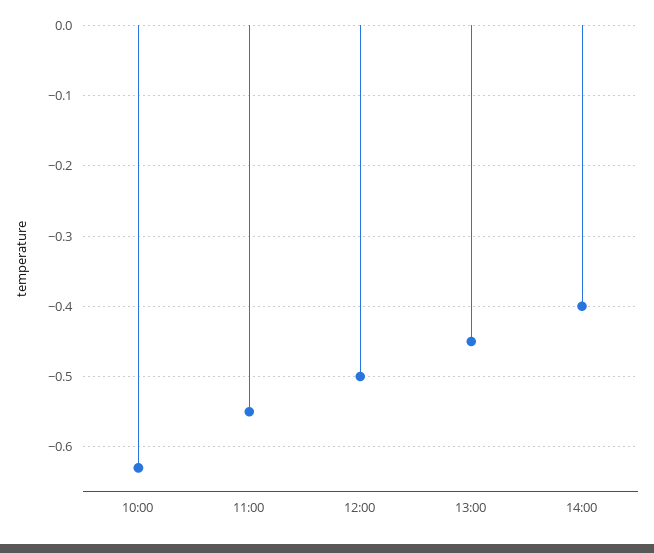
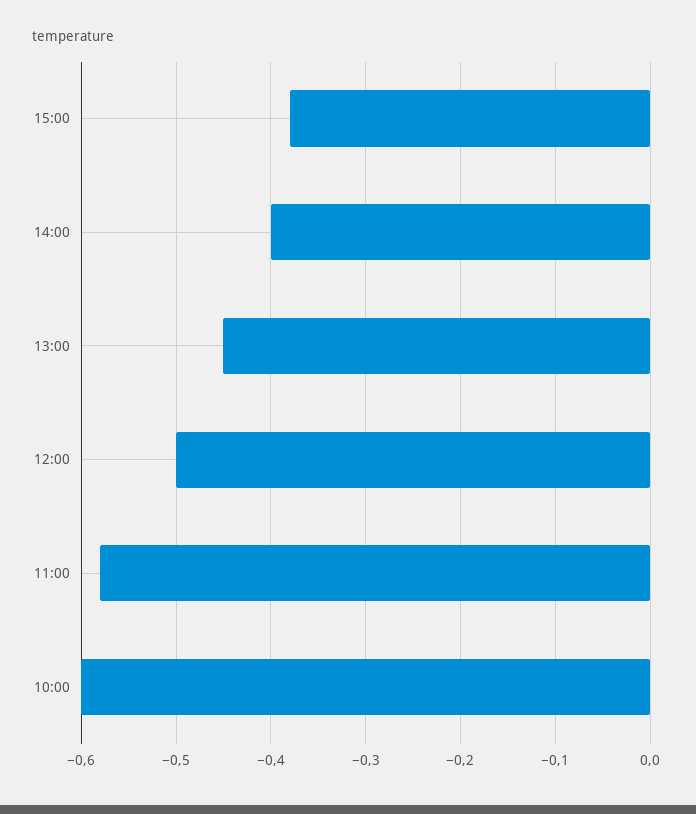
10:00: -0.63 -> -0.6
11:00: -0.55 -> -0.58
15:00: none -> -0.38

